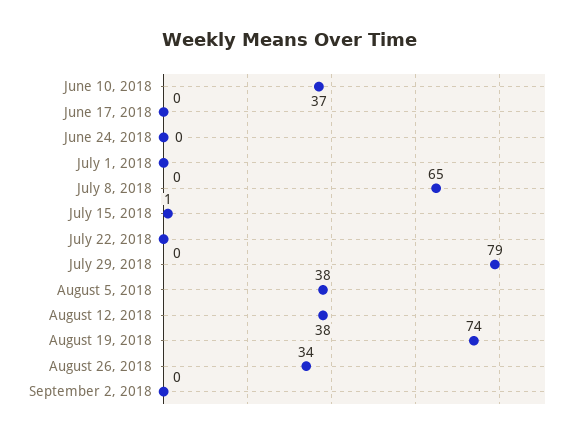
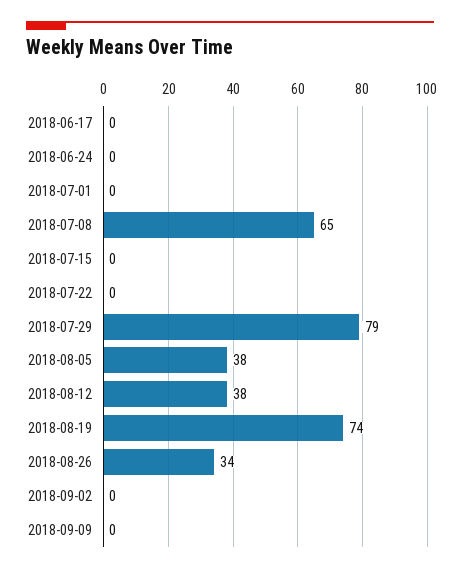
June 10, 2018: 37 -> none
July 15, 2018: 1 -> 0
2018-09-09: none -> 0

